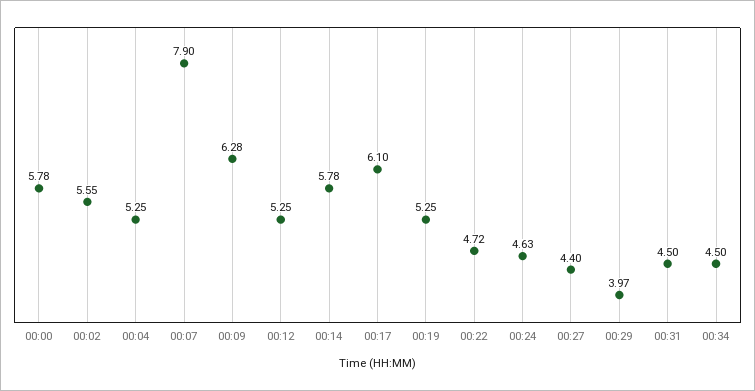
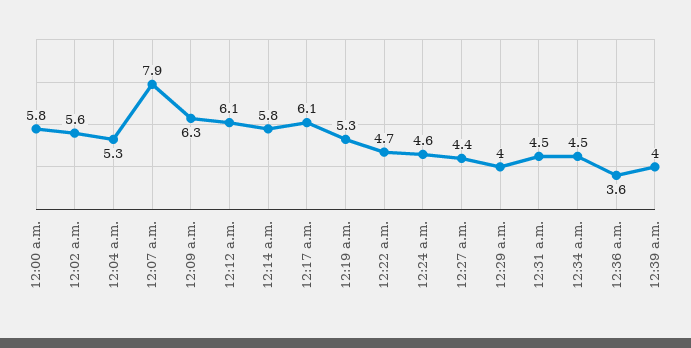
00:12: 5.25 -> 6.1
12:36 a.m.: none -> 3.6
12:39 a.m.: none -> 4

